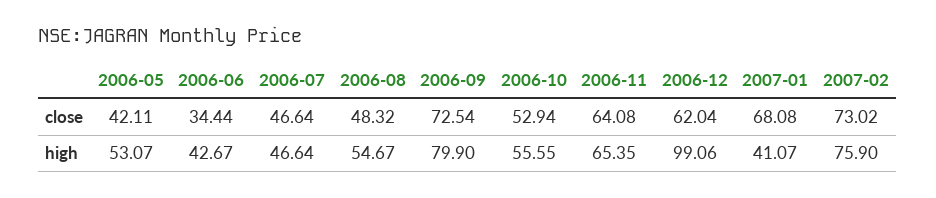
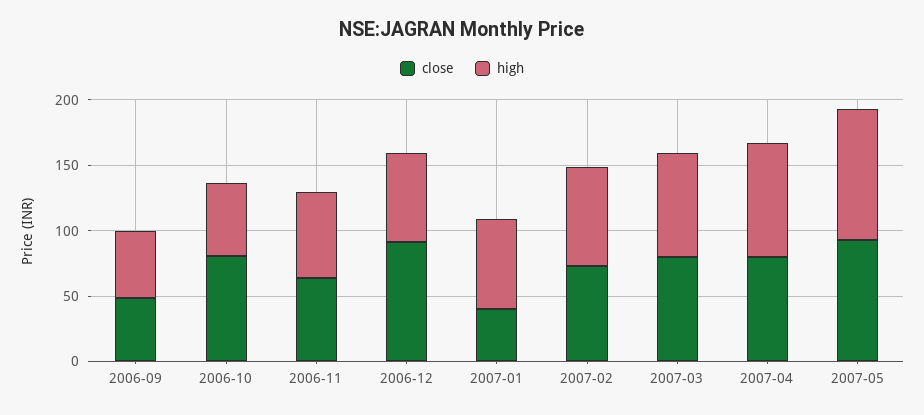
close, 2006-05: 42.11 -> none
close, 2006-06: 34.44 -> none
close, 2006-07: 46.64 -> none
close, 2006-08: 48.32 -> none
close, 2006-09: 72.54 -> 50
close, 2006-10: 52.94 -> 80
close, 2006-12: 62.04 -> 90
close, 2007-01: 68.08 -> 40
high, 2006-05: 53.07 -> none
high, 2006-06: 42.67 -> none
high, 2006-07: 46.64 -> none
high, 2006-08: 54.67 -> none
high, 2006-09: 79.9 -> 50
high, 2006-12: 99.06 -> 70
high, 2007-01: 41.07 -> 70
close, 2007-03: none -> 80
high, 2007-03: none -> 80
close, 2007-04: none -> 80
high, 2007-04: none -> 90
close, 2007-05: none -> 90
high, 2007-05: none -> 100

